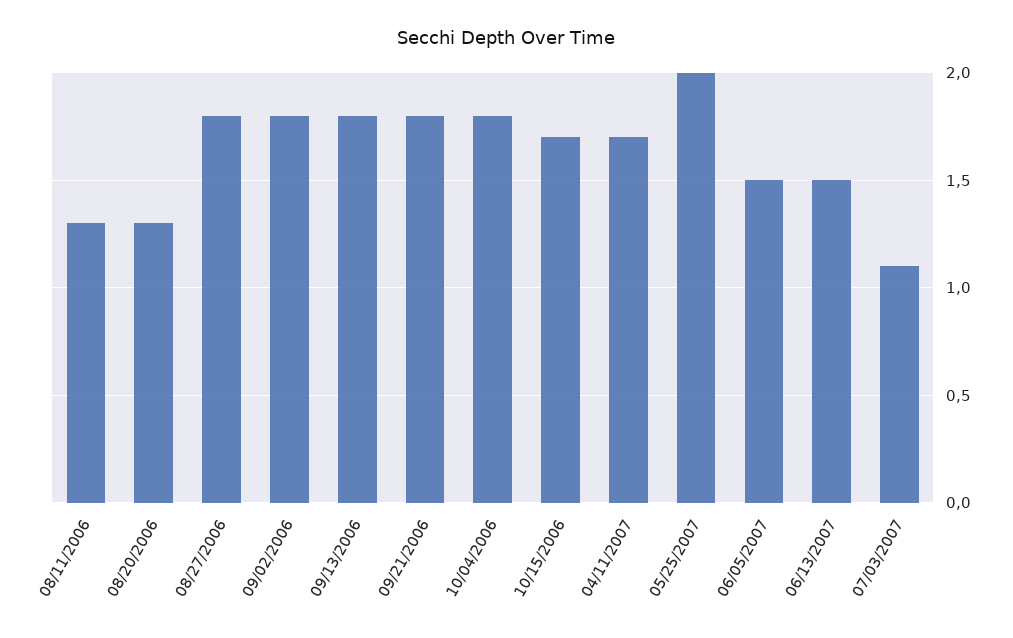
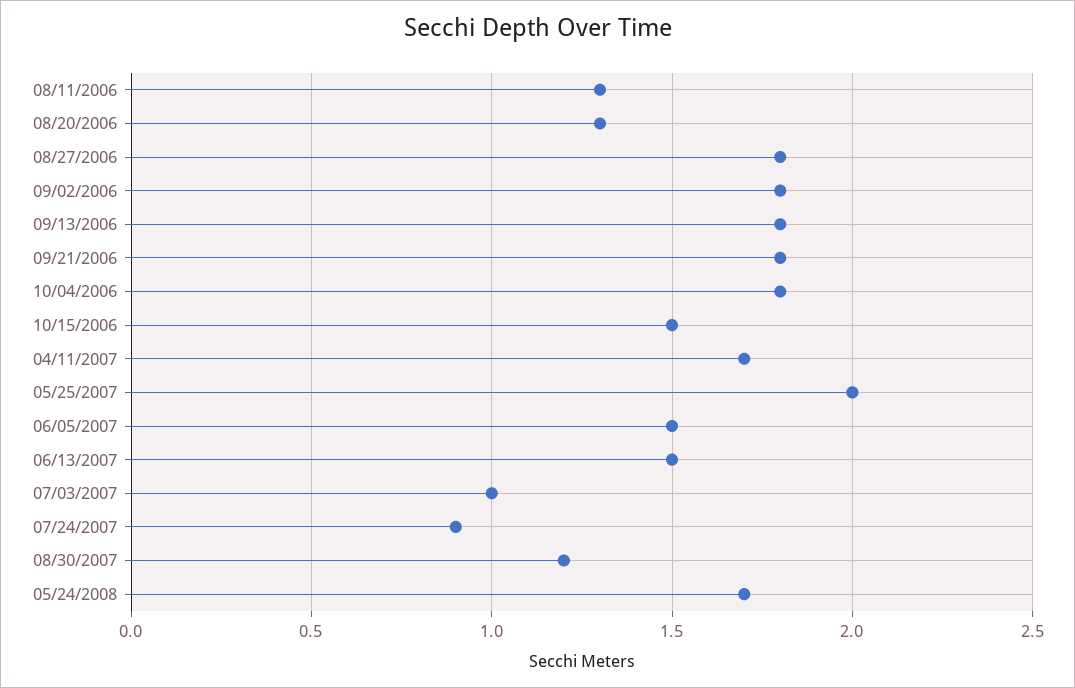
10/15/2006: 1.7 -> 1.5
07/03/2007: 1.1 -> 1
07/24/2007: none -> 0.9
08/30/2007: none -> 1.2
05/24/2008: none -> 1.7

